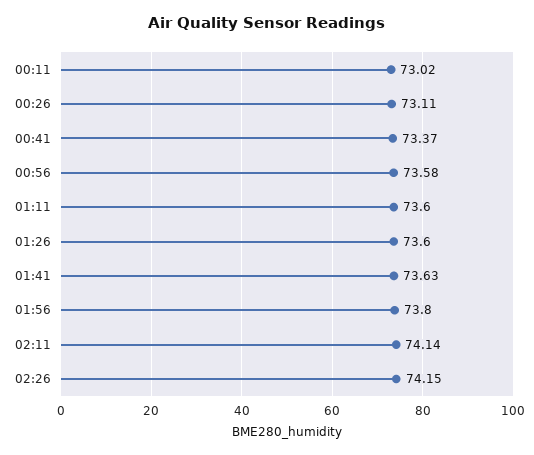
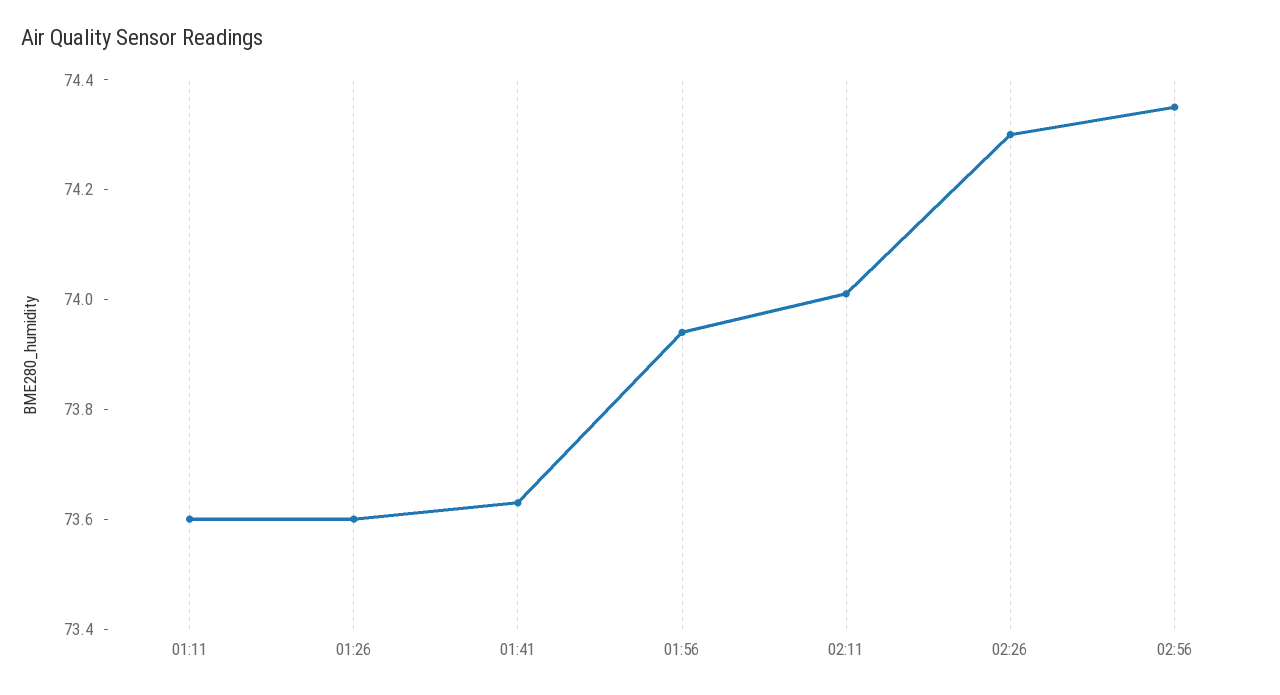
00:11: 73.02 -> none
00:26: 73.11 -> none
00:41: 73.37 -> none
00:56: 73.58 -> none
01:56: 73.8 -> 73.95
02:11: 74.14 -> 74
02:26: 74.15 -> 74.3
02:56: none -> 74.35

